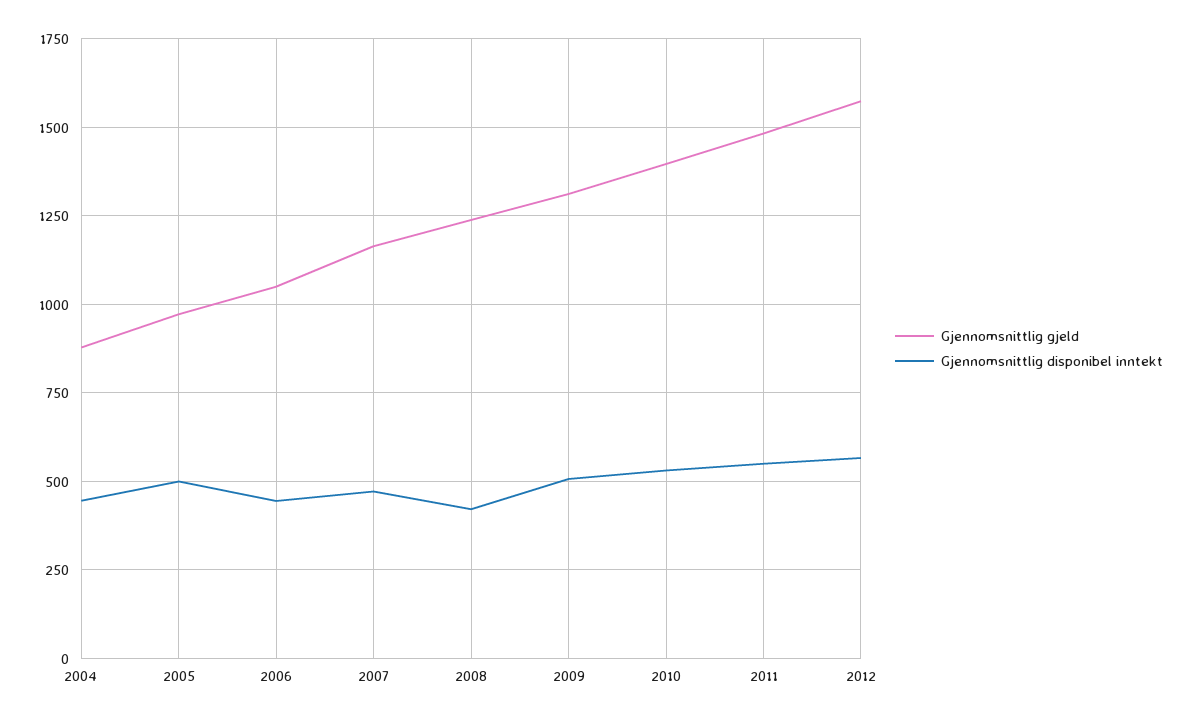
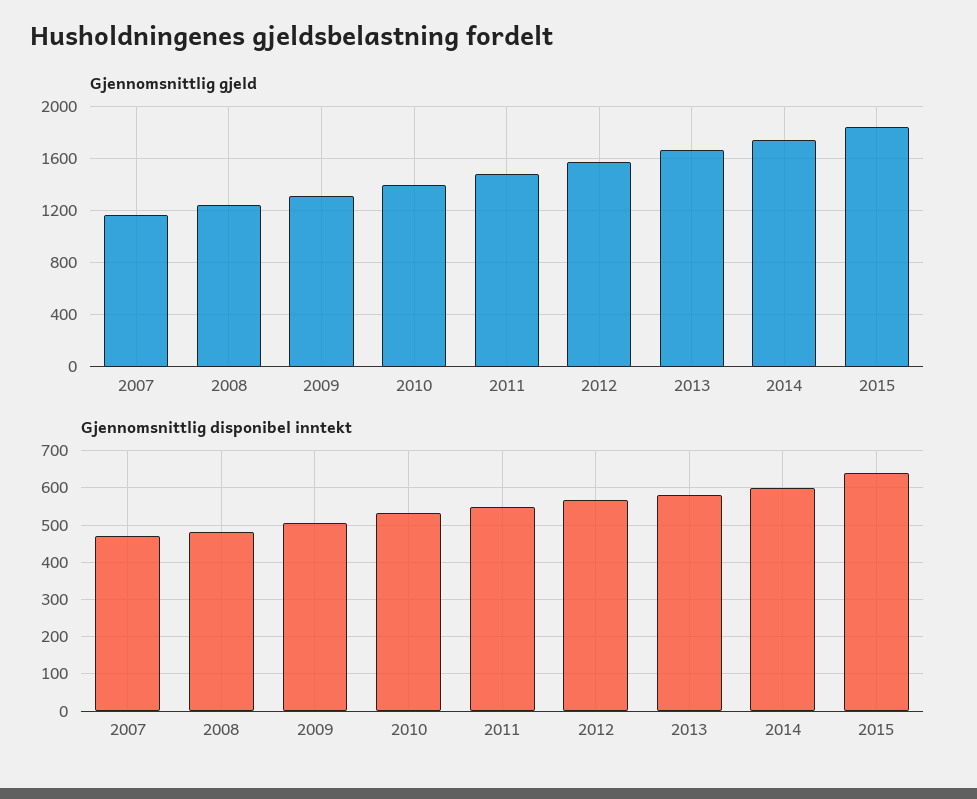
Gjennomsnittlig gjeld, 2004: 875 -> none
Gjennomsnittlig disponibel inntekt, 2004: 450 -> none
Gjennomsnittlig gjeld, 2005: 975 -> none
Gjennomsnittlig disponibel inntekt, 2005: 500 -> none
Gjennomsnittlig gjeld, 2006: 1050 -> none
Gjennomsnittlig disponibel inntekt, 2006: 450 -> none
Gjennomsnittlig disponibel inntekt, 2008: 425 -> 480
Gjennomsnittlig gjeld, 2013: none -> 1650
Gjennomsnittlig gjeld, 2014: none -> 1750
Gjennomsnittlig gjeld, 2015: none -> 1850
Gjennomsnittlig disponibel inntekt, 2013: none -> 580
Gjennomsnittlig disponibel inntekt, 2014: none -> 600
Gjennomsnittlig disponibel inntekt, 2015: none -> 640

